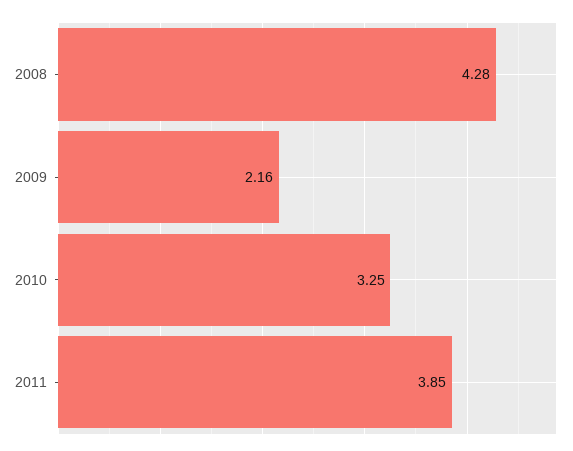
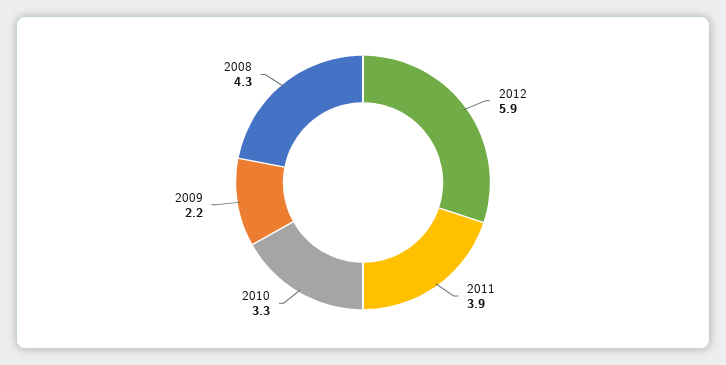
2012: none -> 5.9

